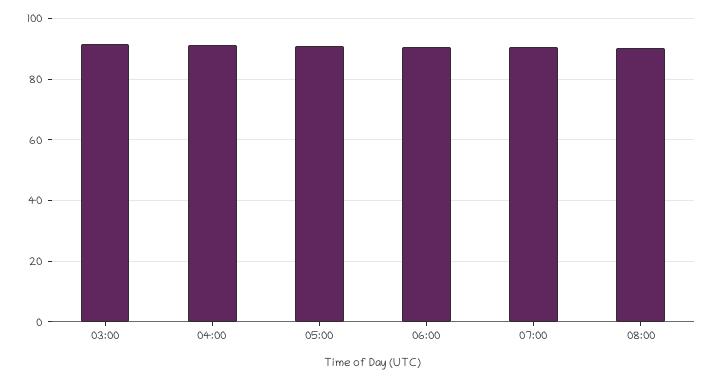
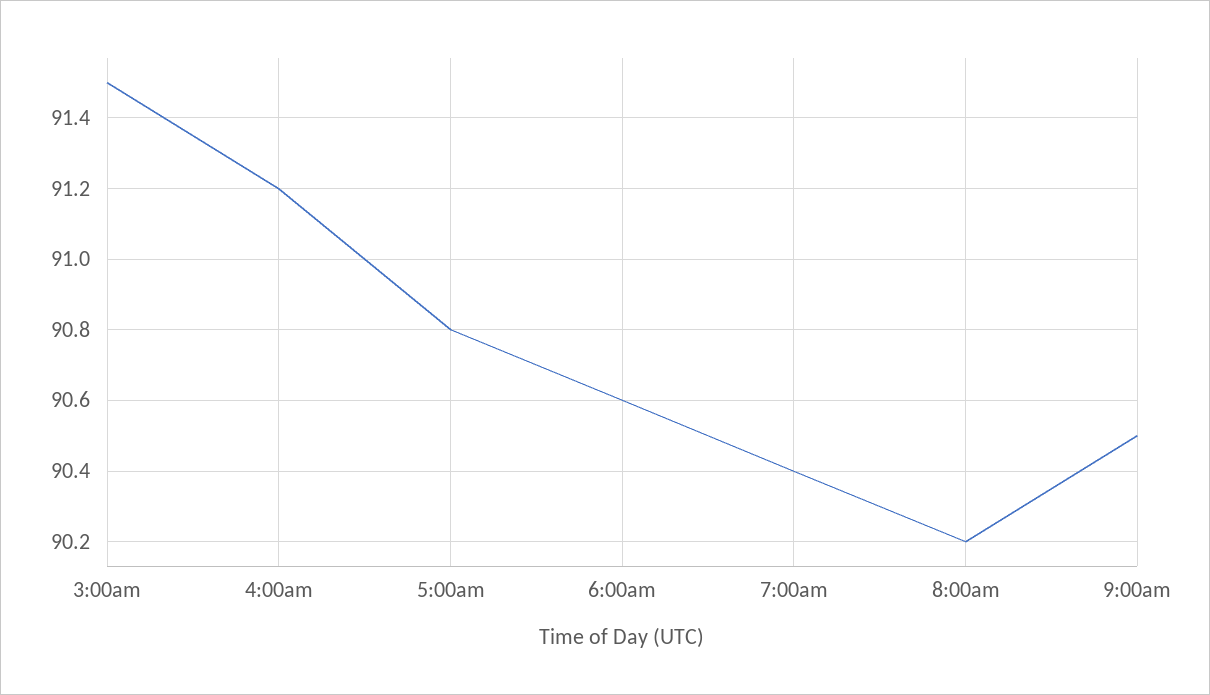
9:00am: none -> 90.5

